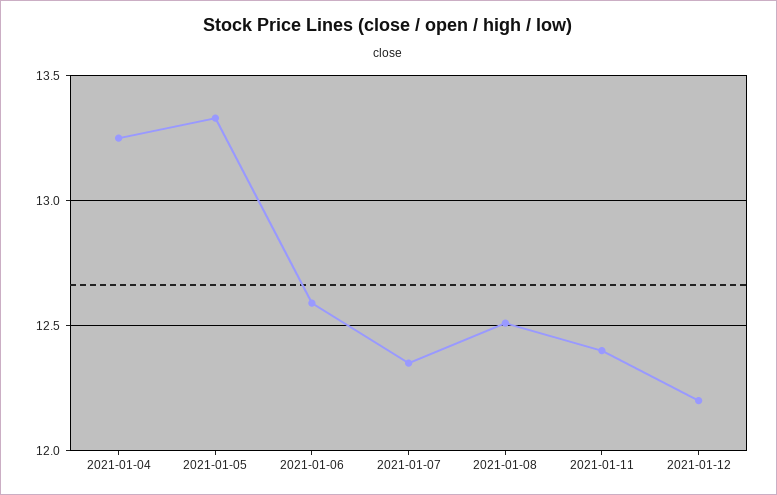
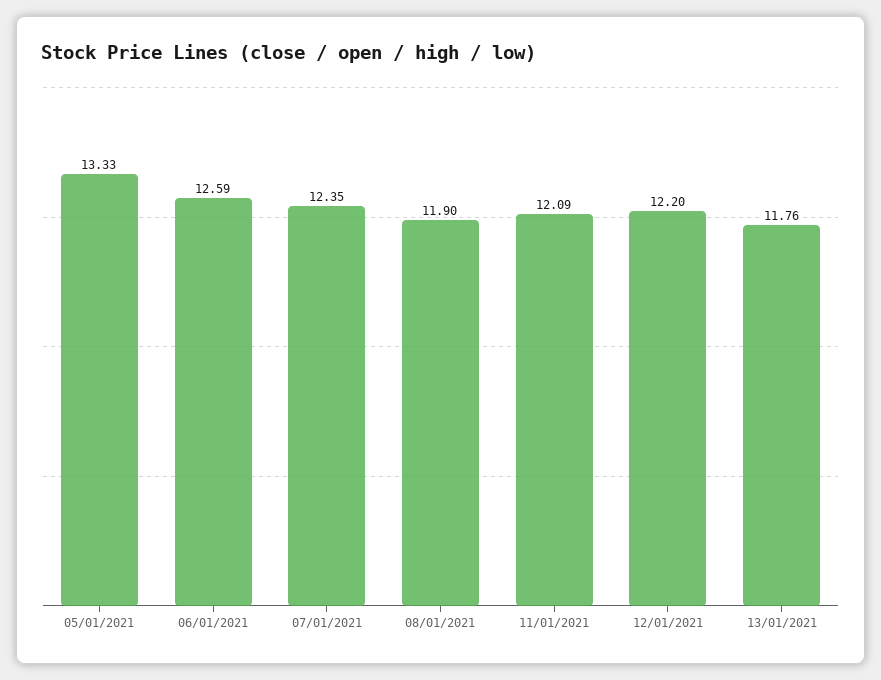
2021-01-04: 13.25 -> none
2021-01-08: 12.5 -> 11.9
2021-01-11: 12.4 -> 12.09
13/01/2021: none -> 11.76

